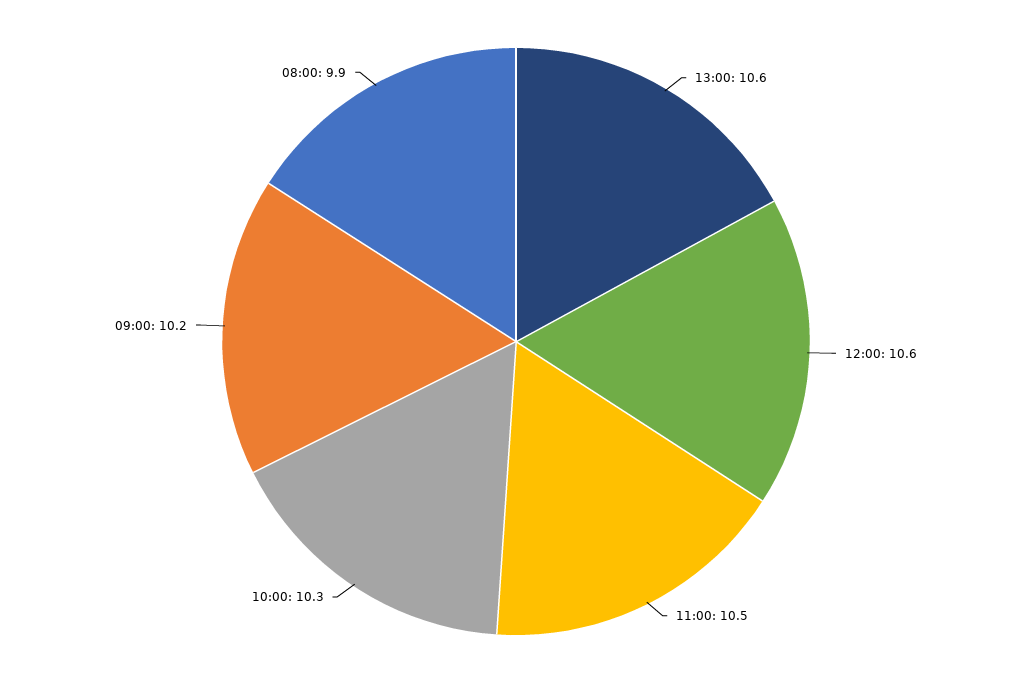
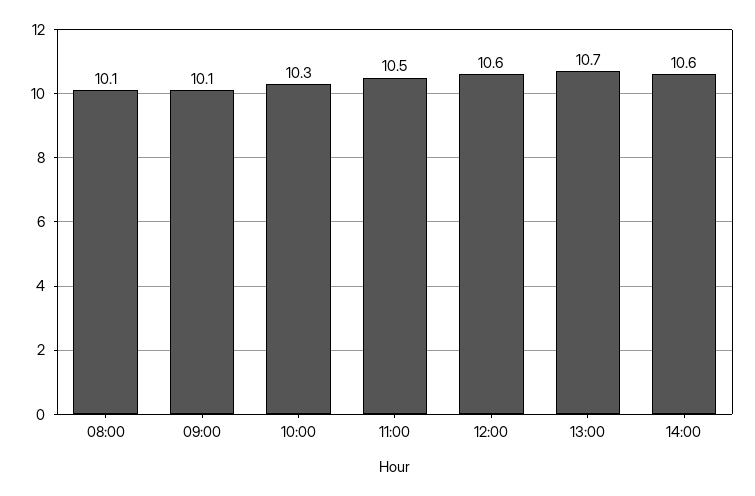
13:00: 10.6 -> 10.7
09:00: 10.2 -> 10.1
08:00: 9.9 -> 10.1
14:00: none -> 10.6

